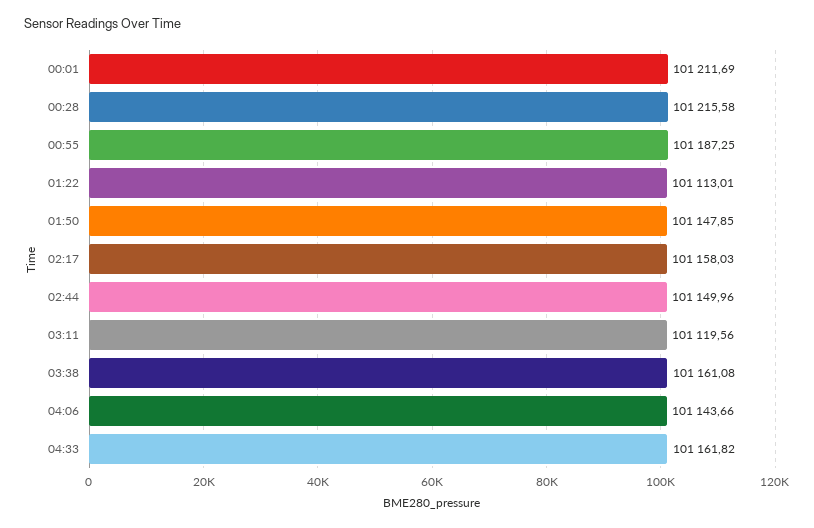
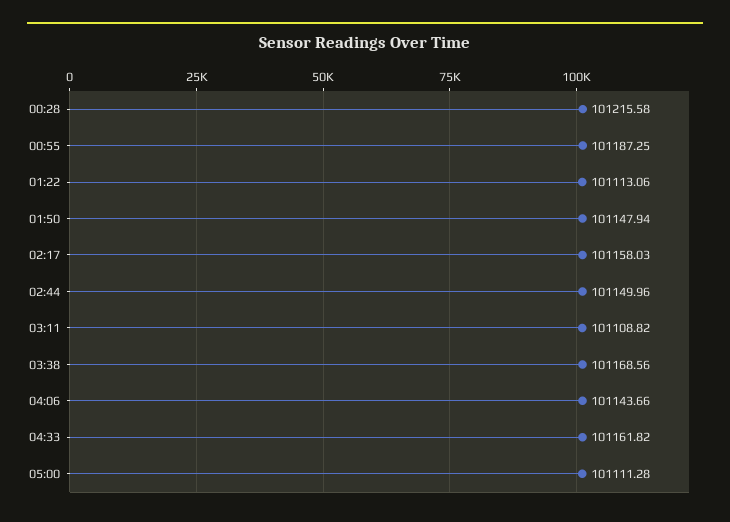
00:01: 101211.69 -> none
01:22: 101113.01 -> 101113.06
01:50: 101147.85 -> 101147.94
03:11: 101119.56 -> 101108.82
03:38: 101161.08 -> 101168.56
05:00: none -> 101111.28

